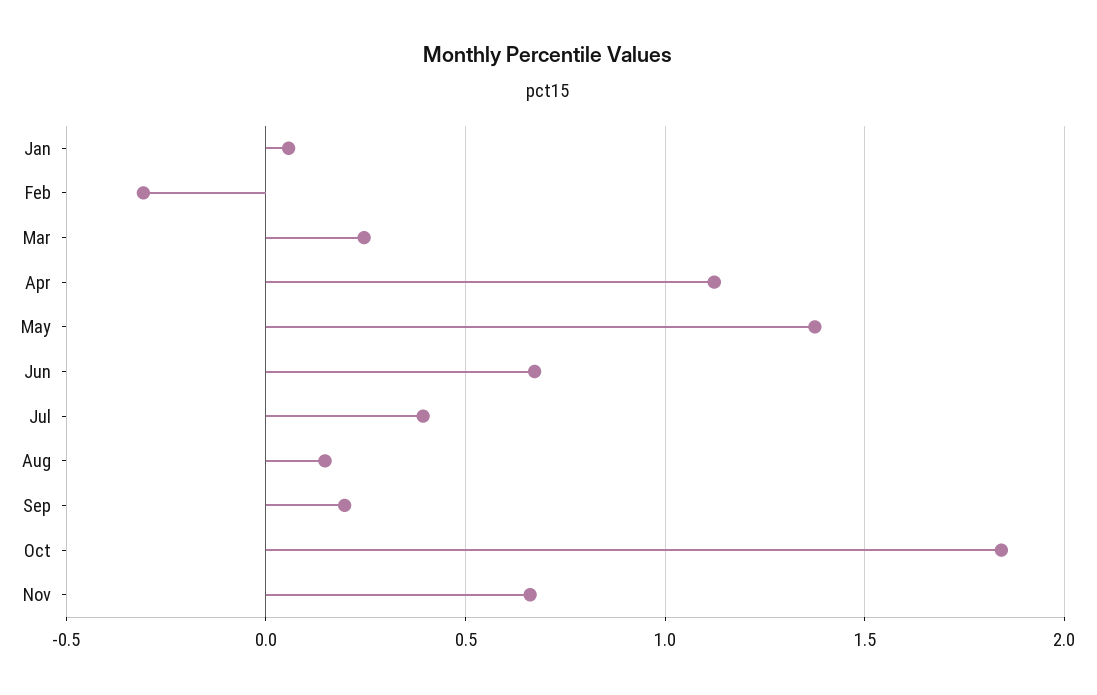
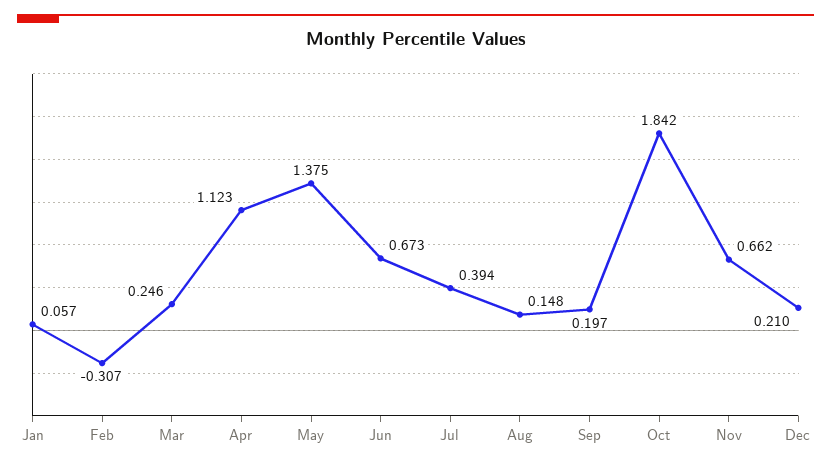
Dec: none -> 0.21

